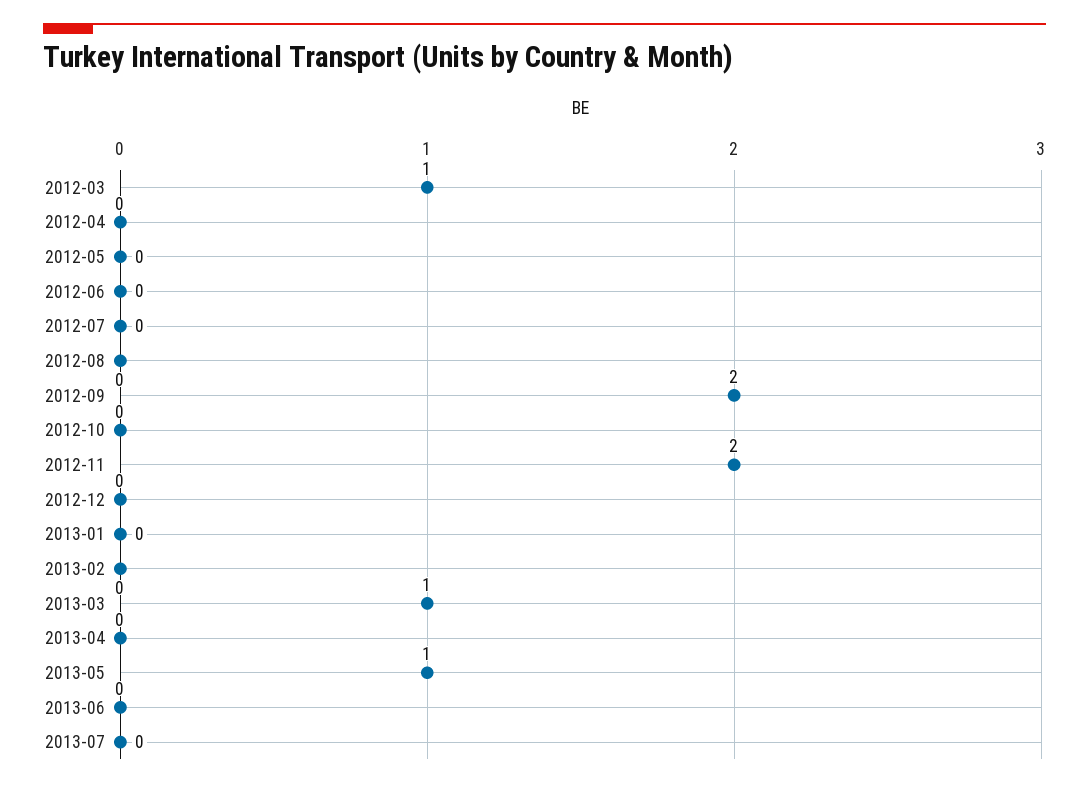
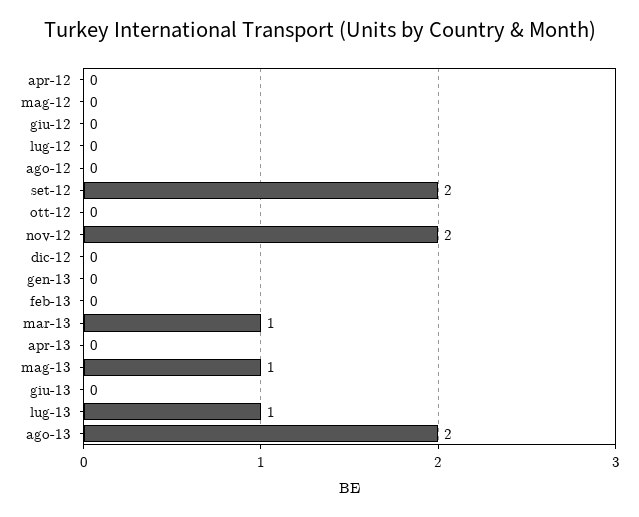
2012-03: 1 -> none
2013-07: 0 -> 1
ago-13: none -> 2

